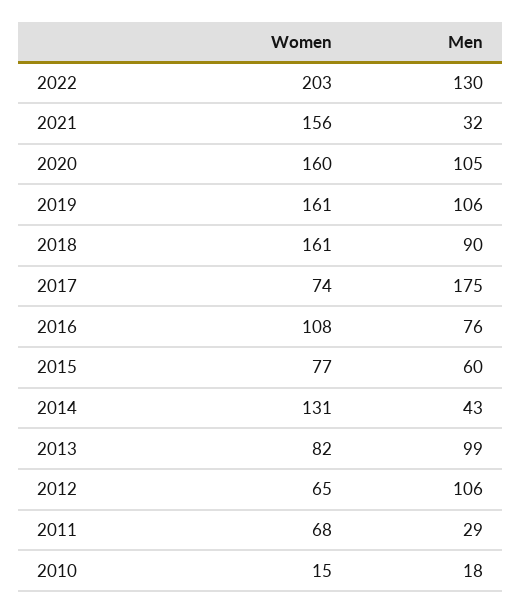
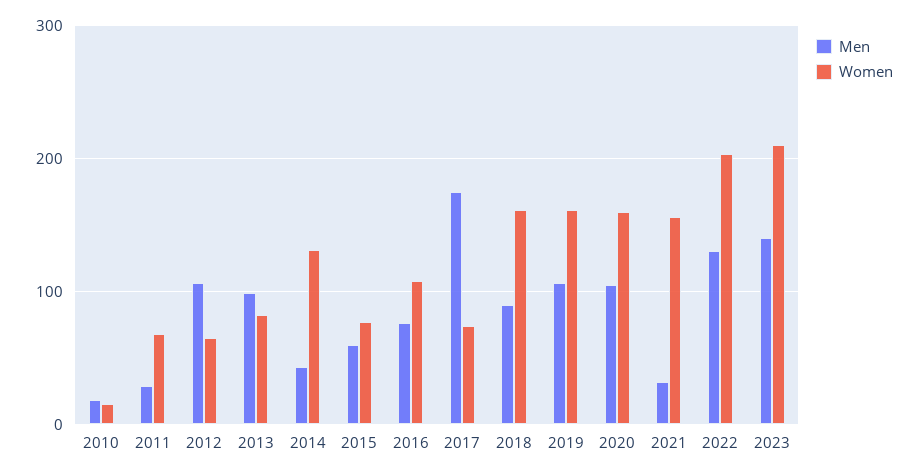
Men, 2023: none -> 140
Women, 2023: none -> 210

